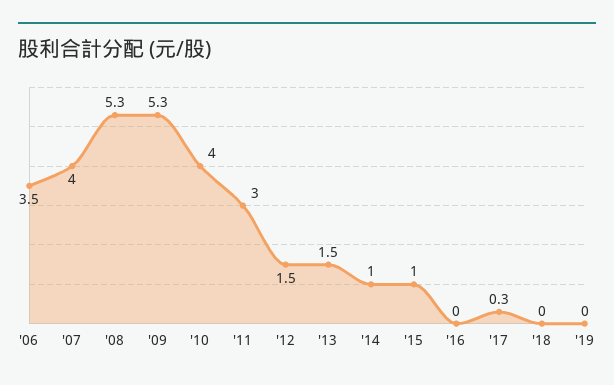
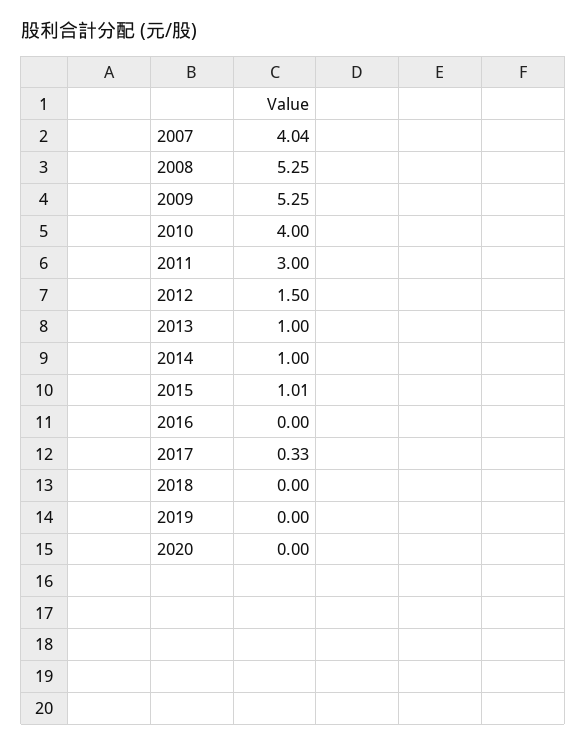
'06: 3.5 -> none
'13: 1.5 -> 1
2020: none -> 0

